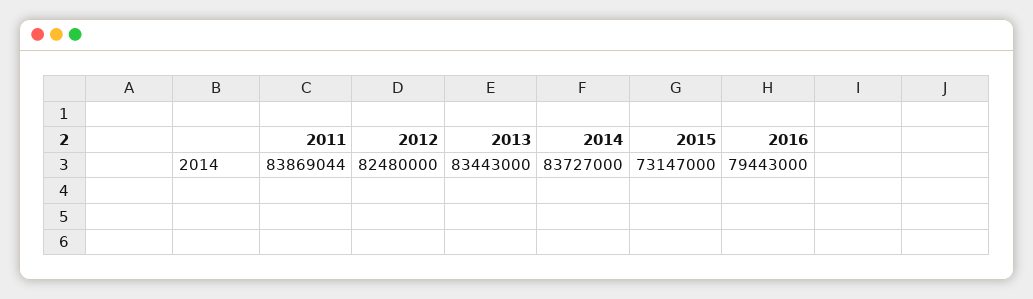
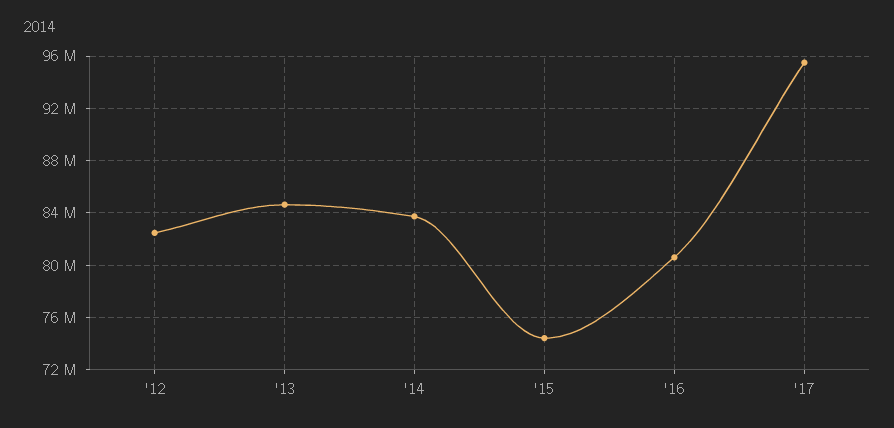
2011: 83869044 -> none
2013: 83443000 -> 84500000
2015: 73147000 -> 74500000
2016: 79443000 -> 80500000
'17: none -> 95500000

